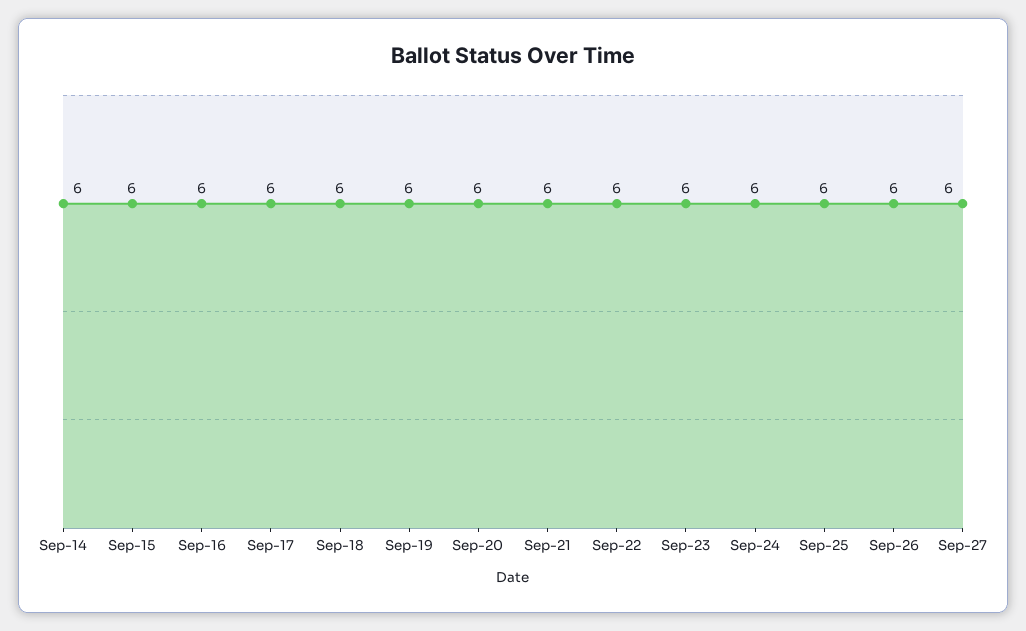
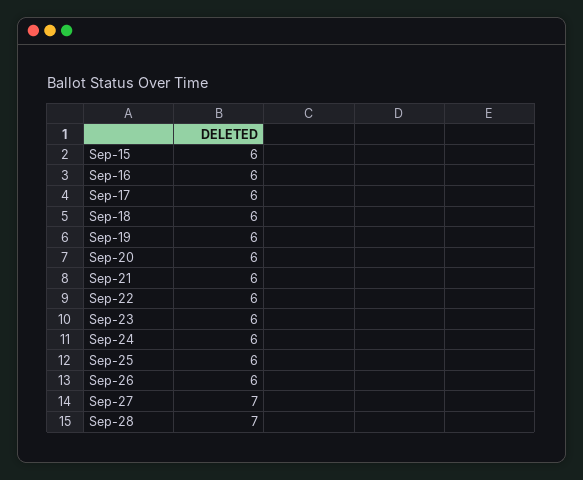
Sep-14: 6 -> none
Sep-27: 6 -> 7
Sep-28: none -> 7

